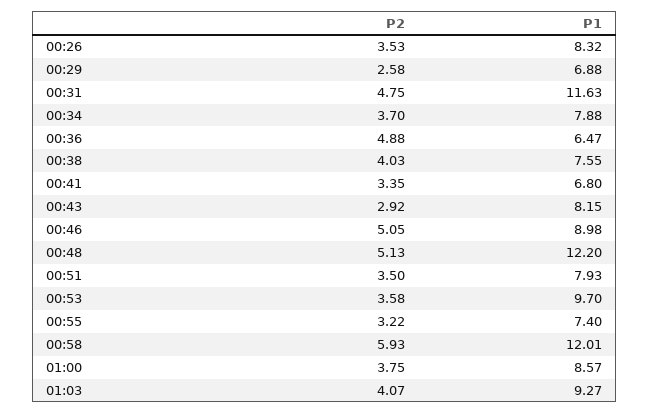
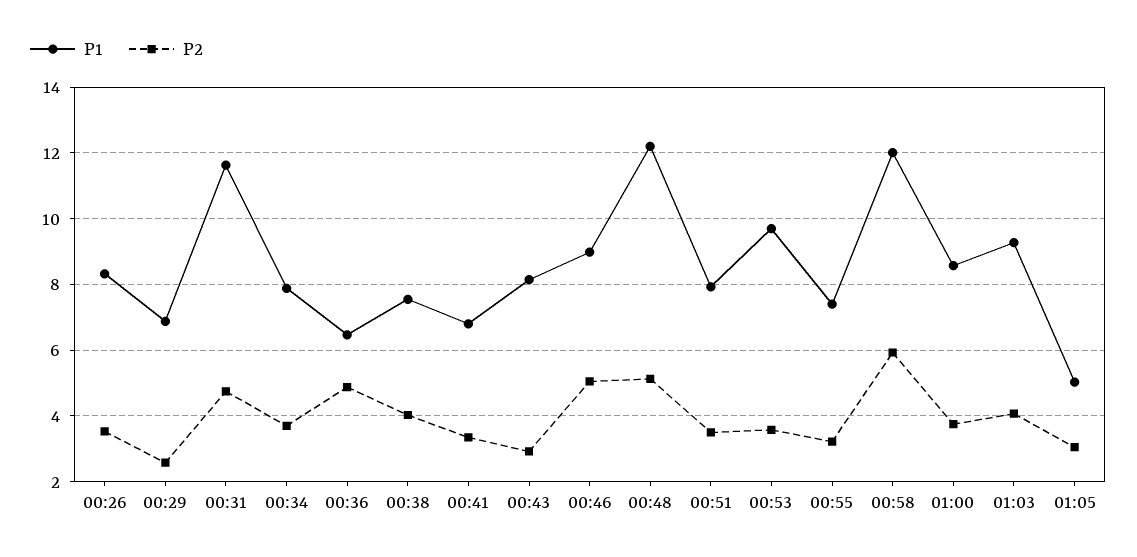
P1, 01:05: none -> 5
P2, 01:05: none -> 3

